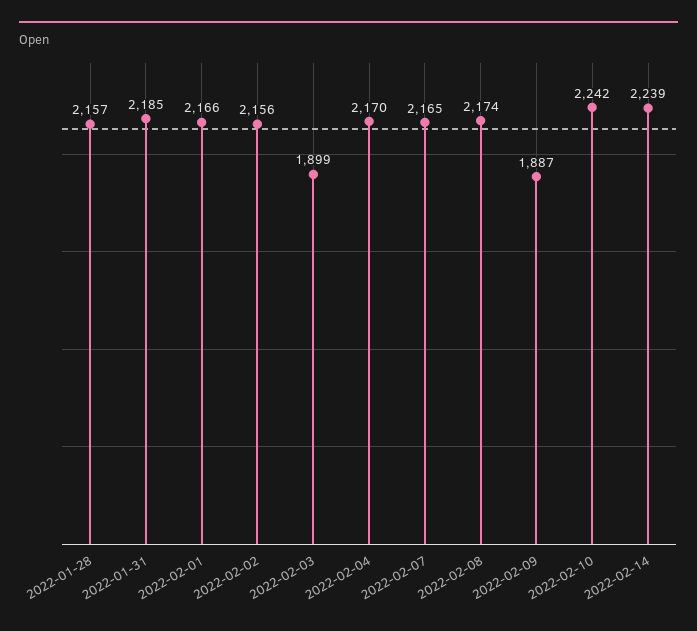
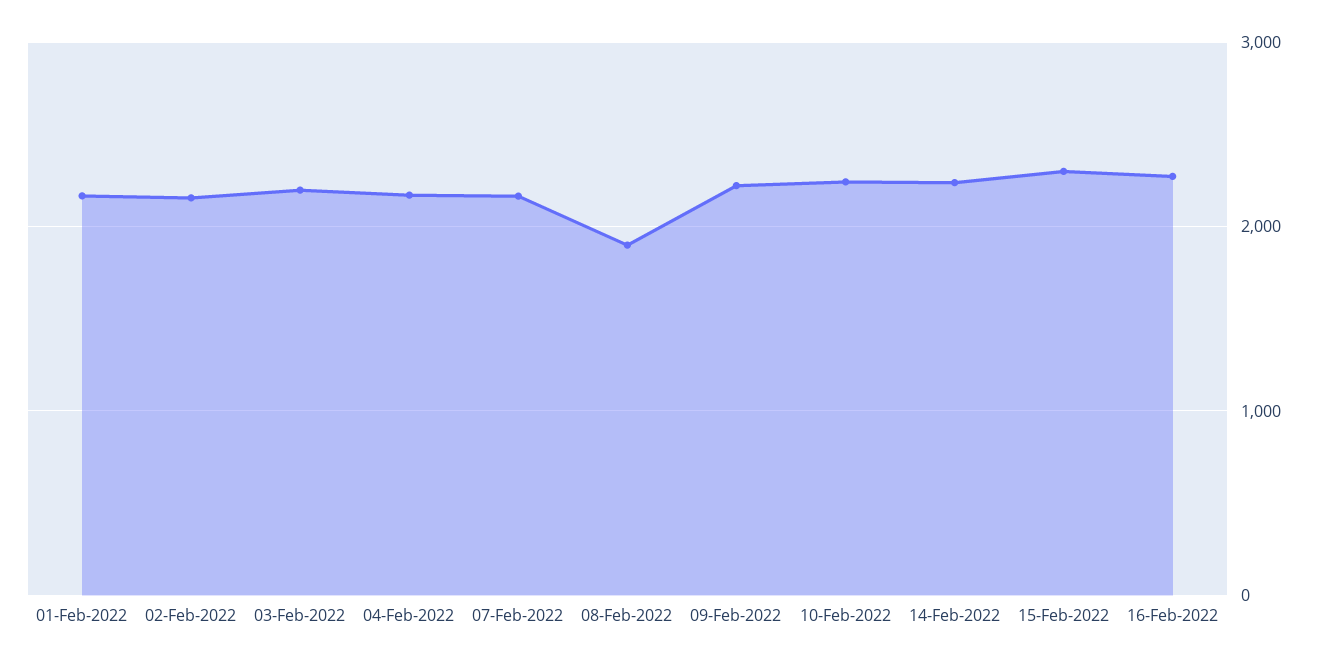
2022-01-28: 2157 -> none
2022-01-31: 2185 -> none
2022-02-03: 1899 -> 2200
2022-02-08: 2174 -> 1900
2022-02-09: 1887 -> 2200
15-Feb-2022: none -> 2300
16-Feb-2022: none -> 2300

